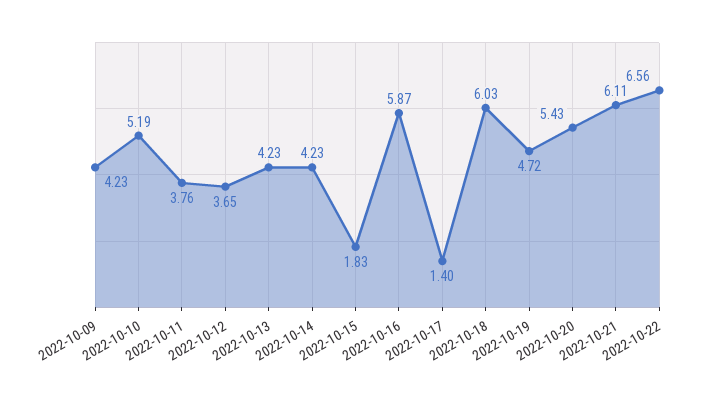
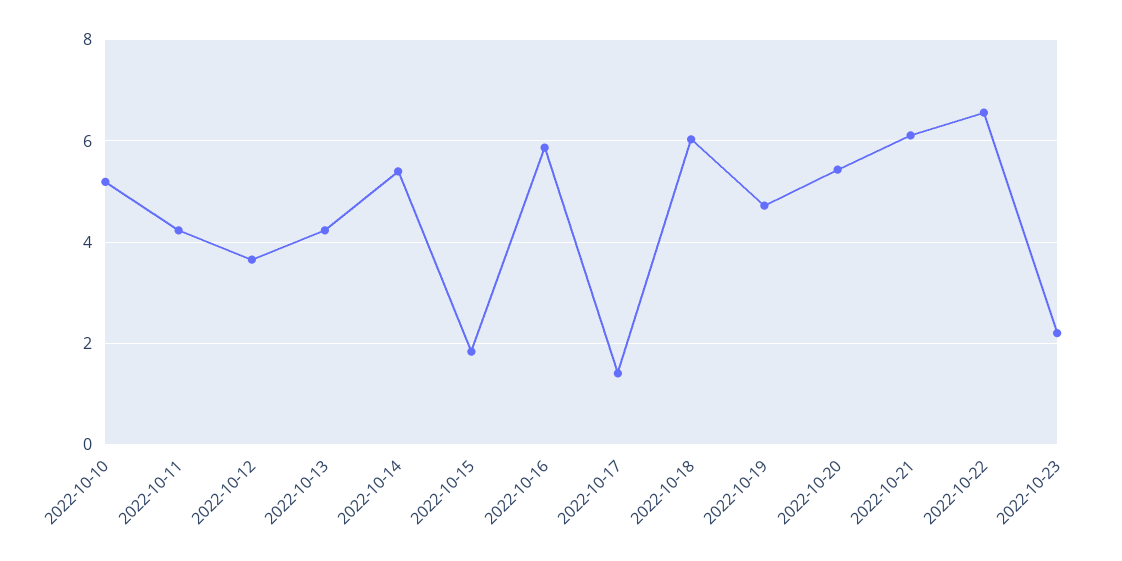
2022-10-09: 4.23 -> none
2022-10-11: 3.76 -> 4.2
2022-10-14: 4.23 -> 5.4
2022-10-23: none -> 2.2

